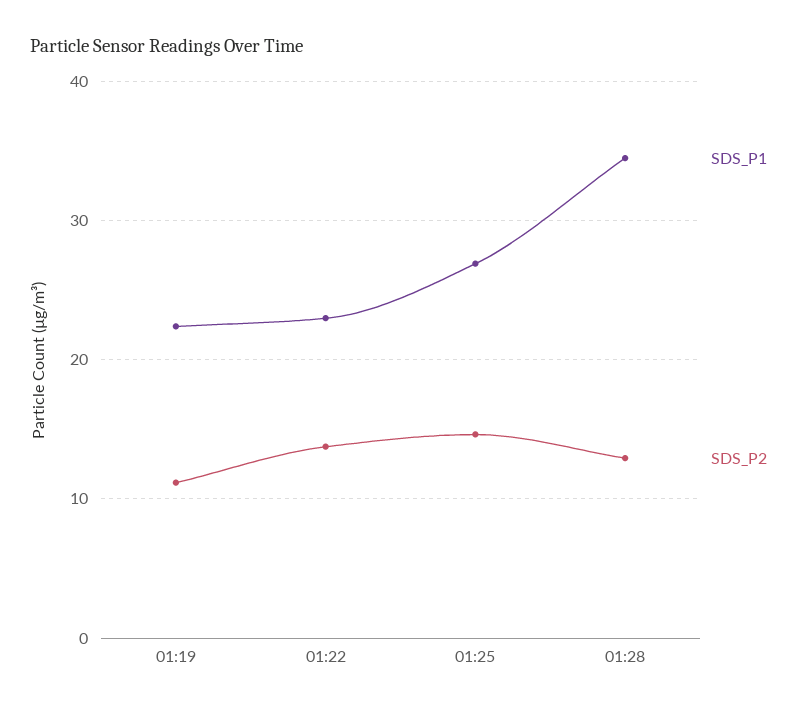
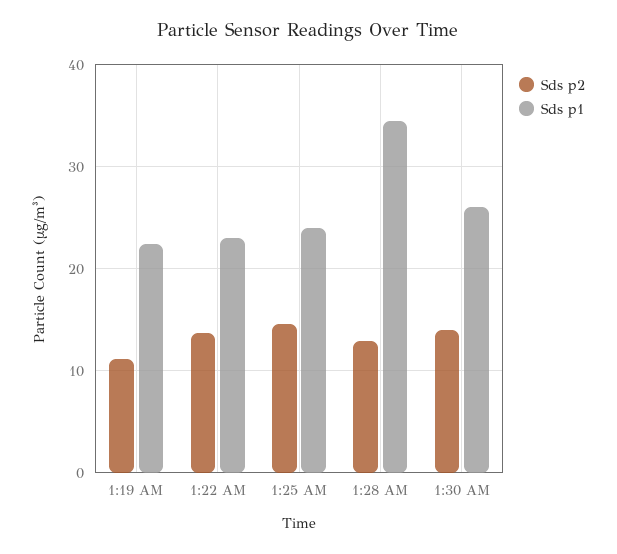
SDS_P1, 01:25: 27 -> 24
SDS_P2, 1:30 AM: none -> 14
SDS_P1, 1:30 AM: none -> 26

